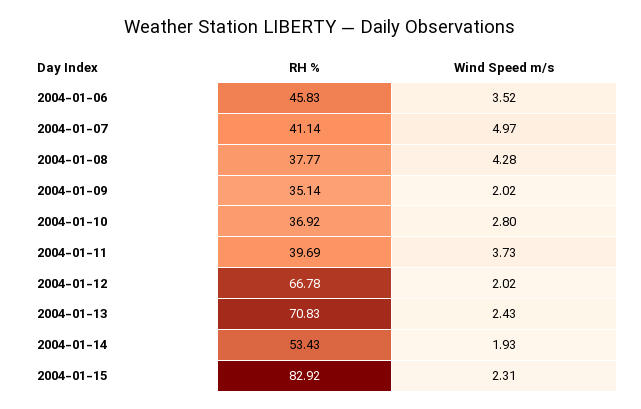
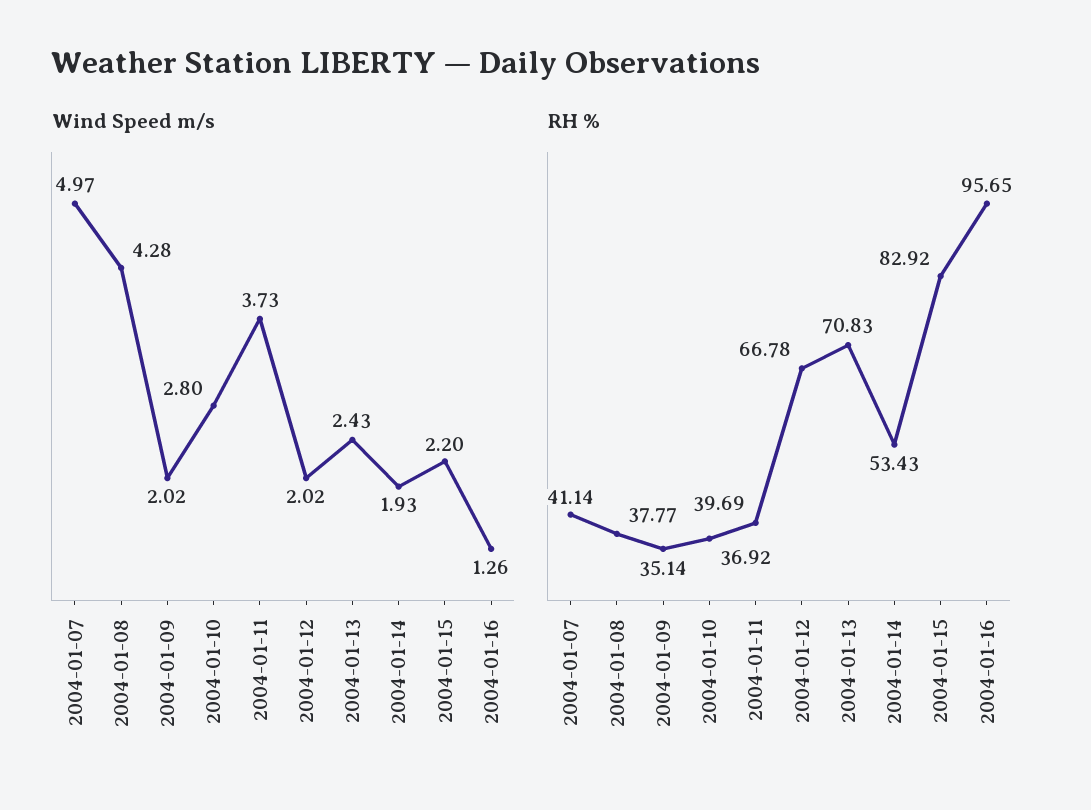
RH %, 2004-01-06: 45.83 -> none
Wind Speed m/s, 2004-01-06: 3.52 -> none
Wind Speed m/s, 2004-01-15: 2.31 -> 2.2
Wind Speed m/s, 2004-01-16: none -> 1.26
RH %, 2004-01-16: none -> 95.65

